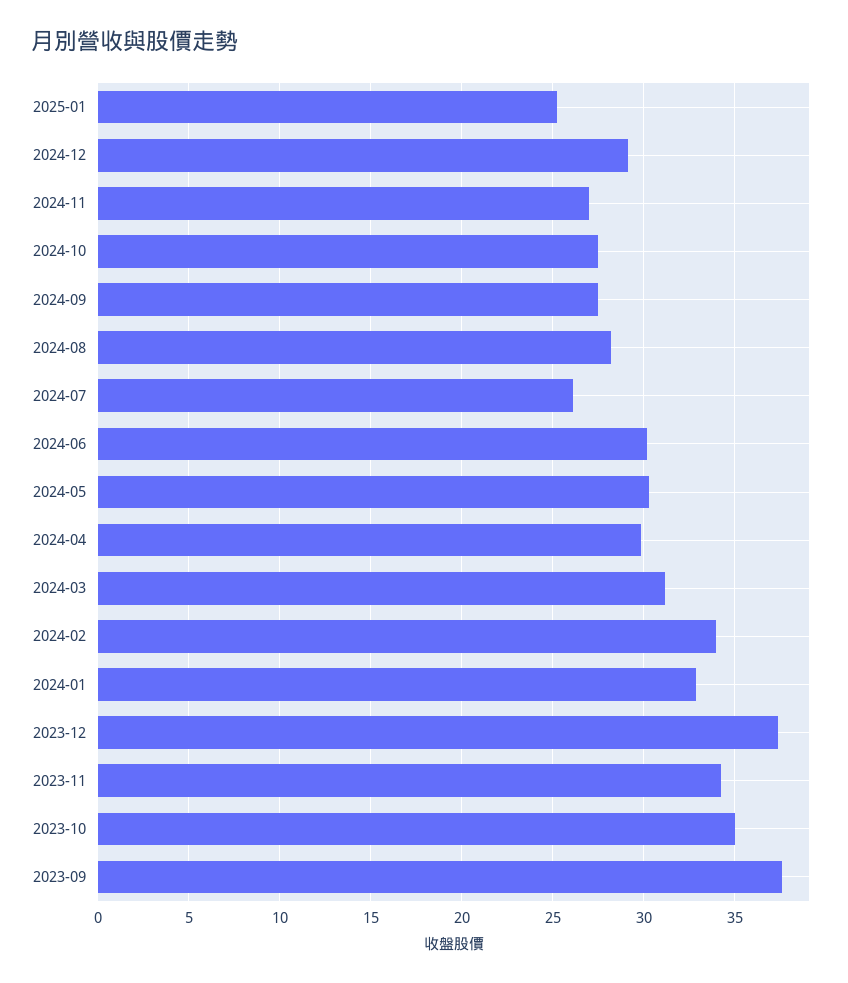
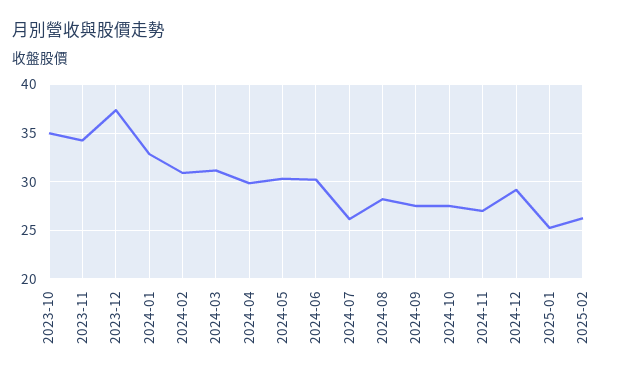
2024-02: 34 -> 31
2023-09: 37.5 -> none
2025-02: none -> 26

